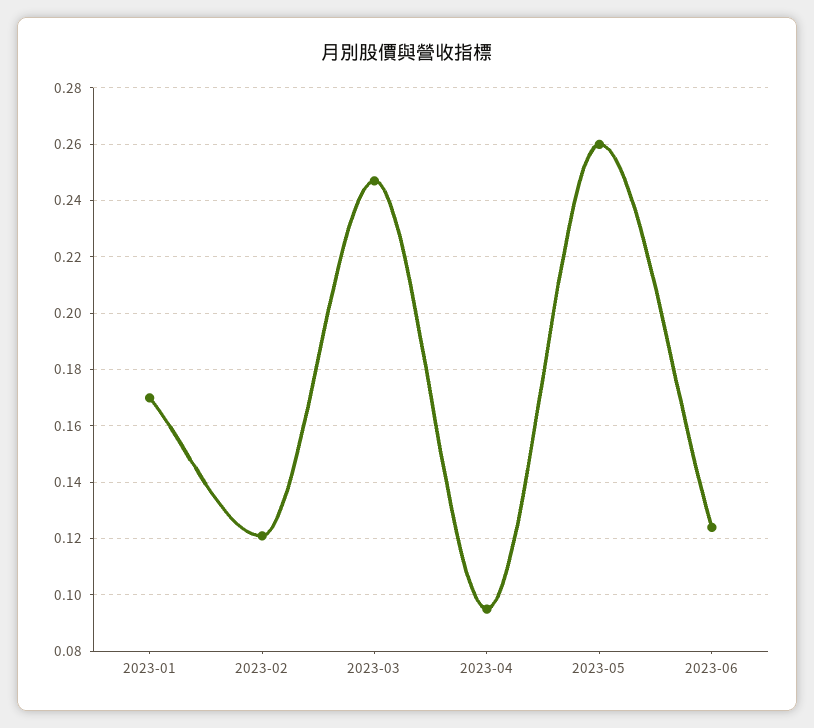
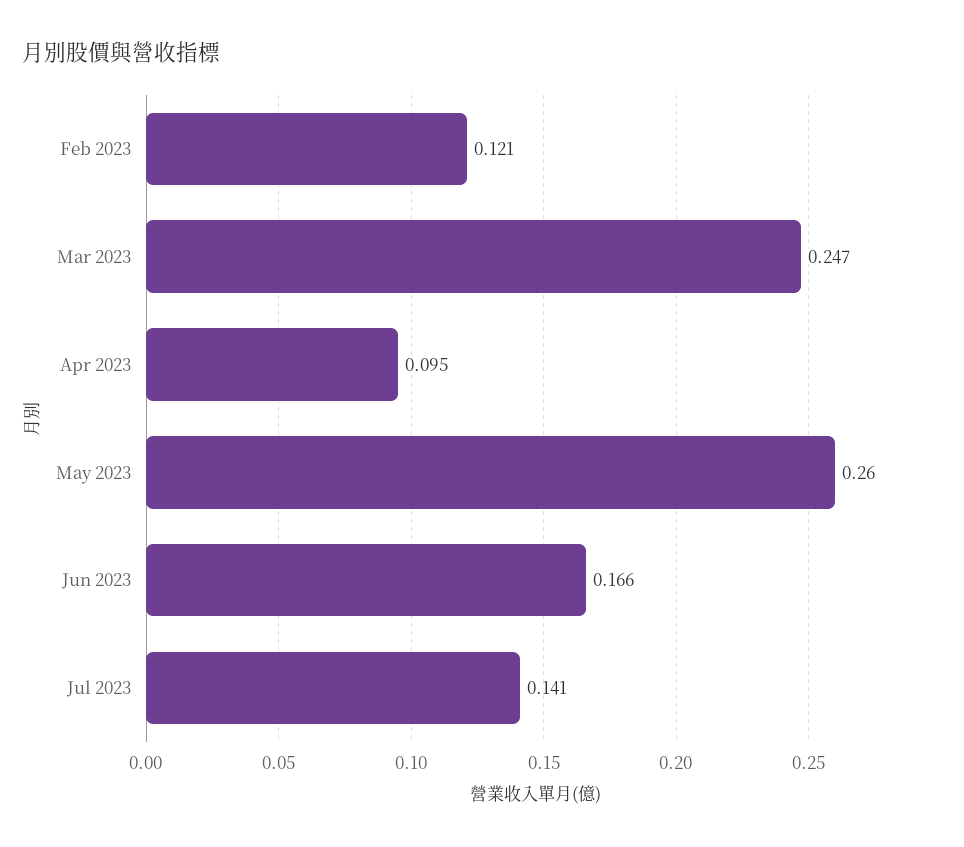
2023-01: 0.17 -> none
2023-06: 0.125 -> 0.166
Jul 2023: none -> 0.141

